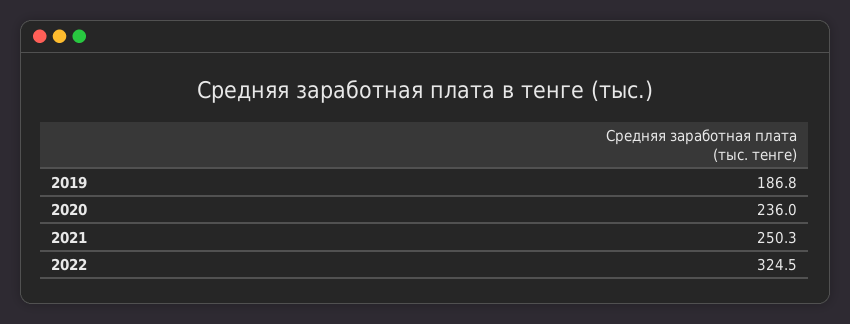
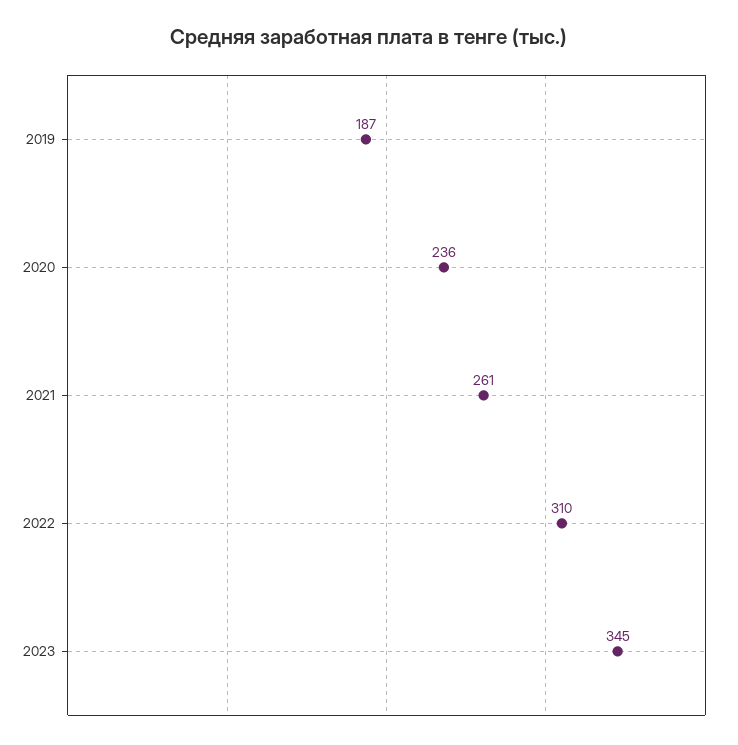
2021: 250.3 -> 261
2022: 324.5 -> 310
2023: none -> 345

